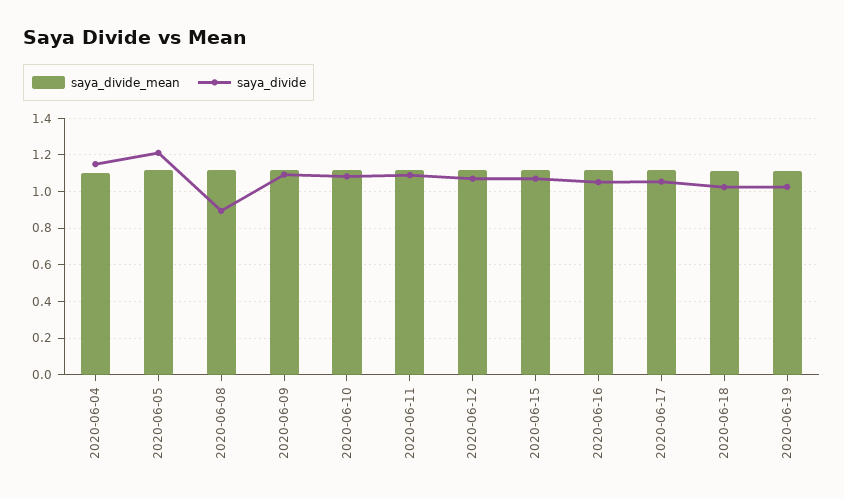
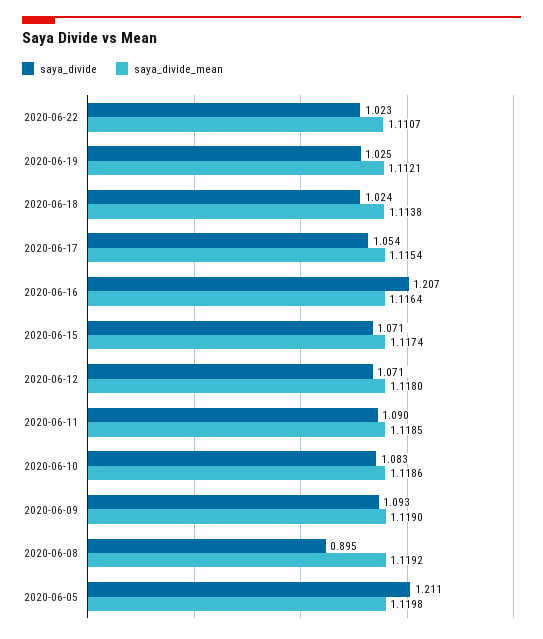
saya_divide_mean, 2020-06-04: 1.1 -> none
saya_divide, 2020-06-04: 1.15 -> none
saya_divide, 2020-06-16: 1.05 -> 1.207
saya_divide, 2020-06-22: none -> 1.023
saya_divide_mean, 2020-06-22: none -> 1.1107

